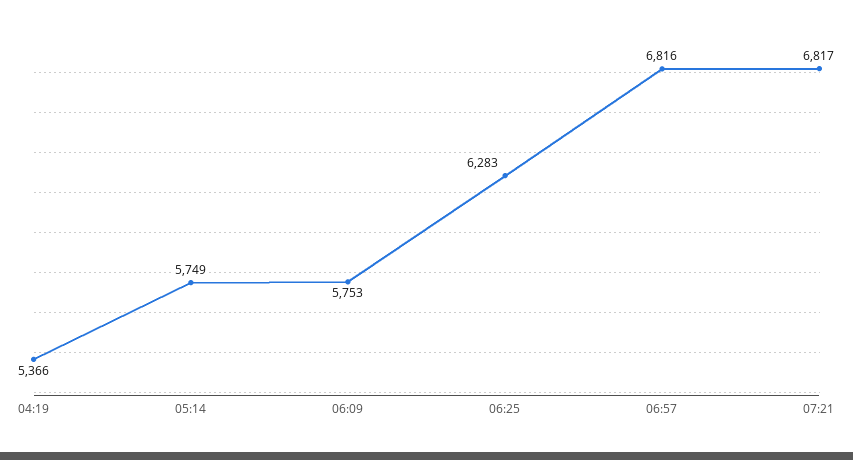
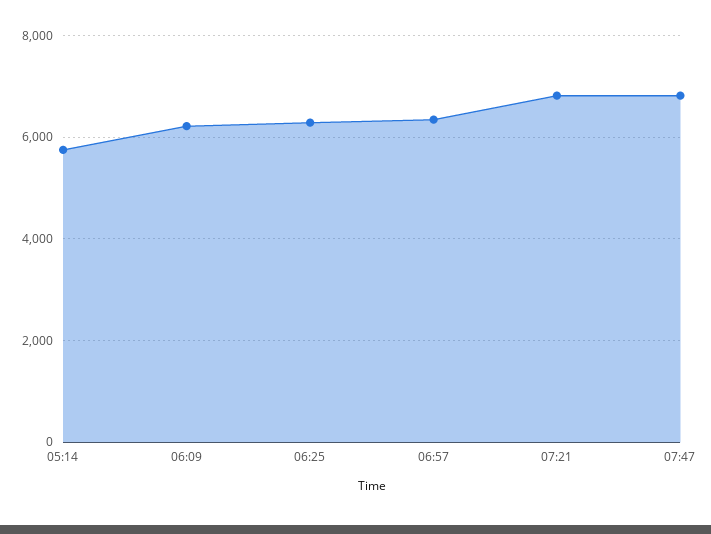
04:19: 5366 -> none
06:09: 5753 -> 6200
06:57: 6816 -> 6400
07:47: none -> 6800

